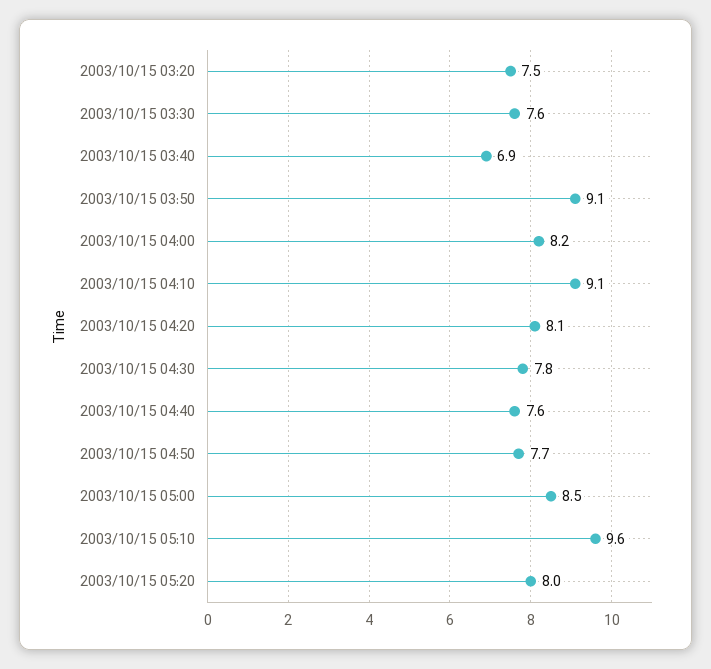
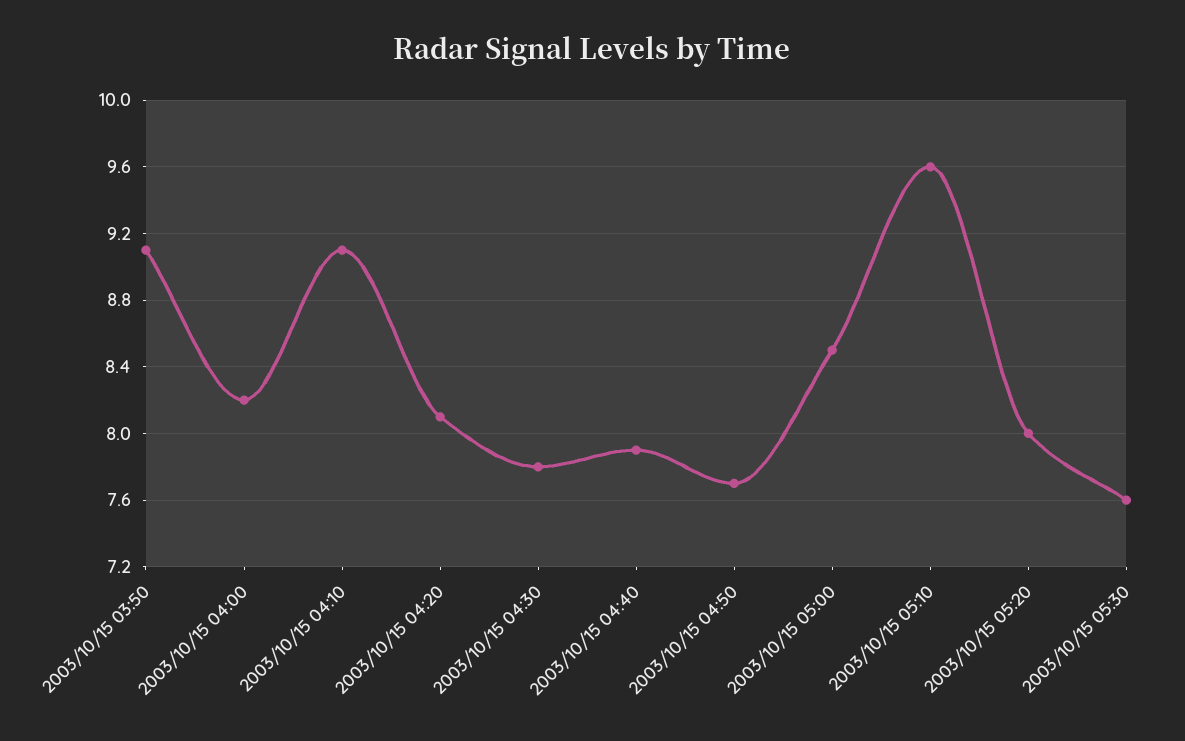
2003/10/15 03:20: 7.5 -> none
2003/10/15 03:30: 7.6 -> none
2003/10/15 03:40: 6.9 -> none
2003/10/15 04:40: 7.6 -> 7.9
2003/10/15 05:30: none -> 7.6

